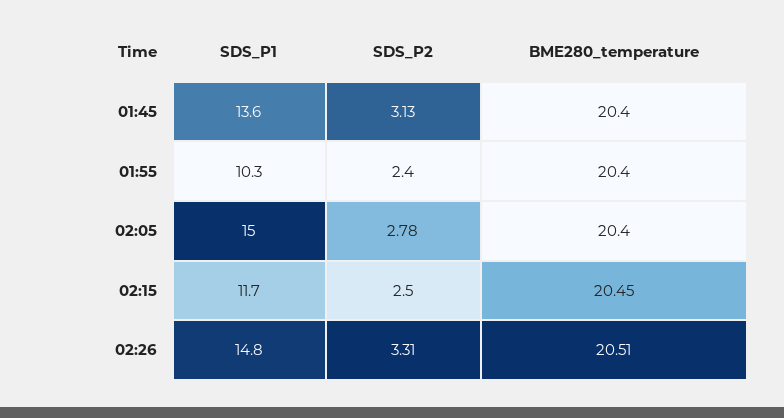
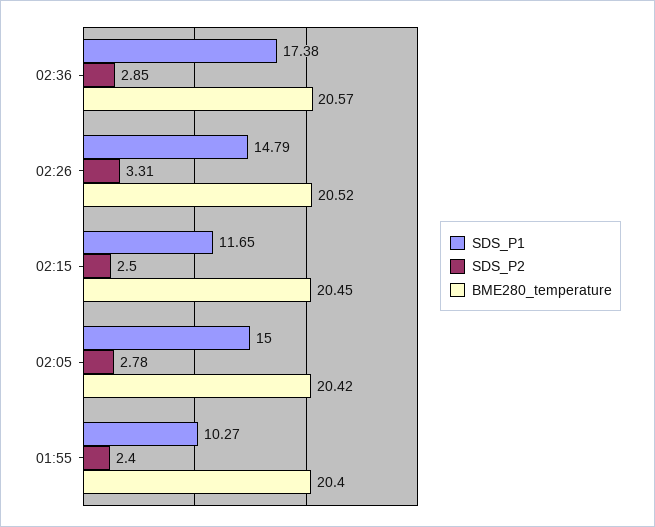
SDS_P1, 01:45: 13.6 -> none
SDS_P2, 01:45: 3.13 -> none
BME280_temperature, 01:45: 20.4 -> none
BME280_temperature, 02:05: 20.4 -> 20.42
BME280_temperature, 02:26: 20.51 -> 20.52
SDS_P1, 02:36: none -> 17.38
SDS_P2, 02:36: none -> 2.85
BME280_temperature, 02:36: none -> 20.57

